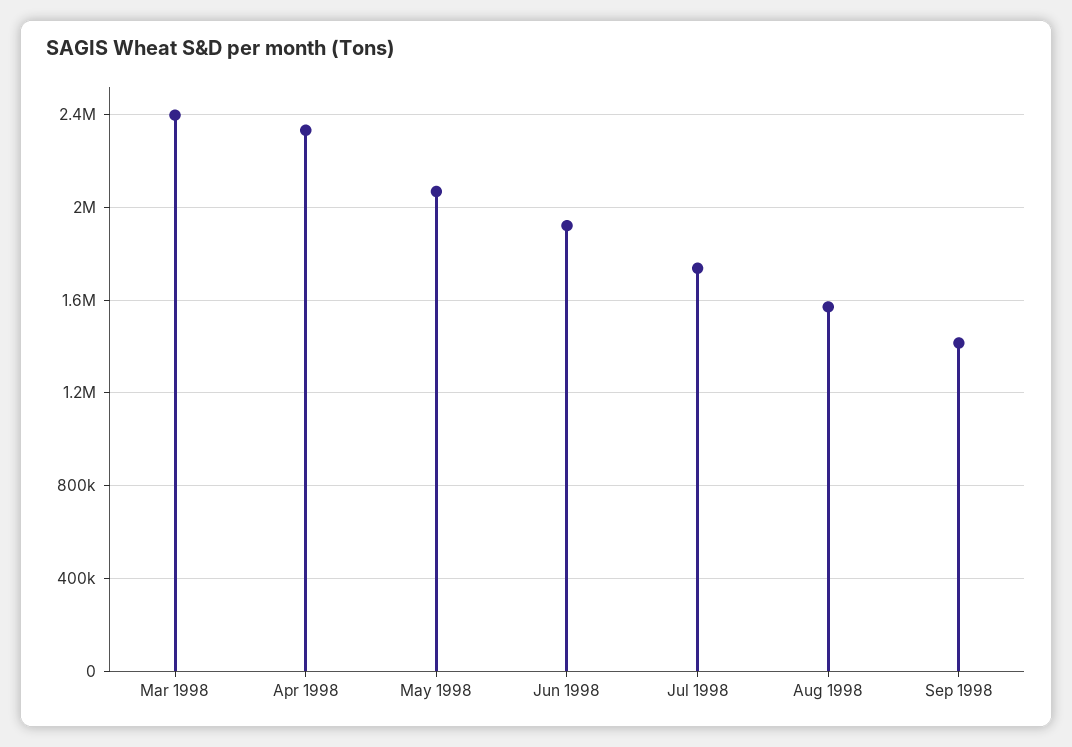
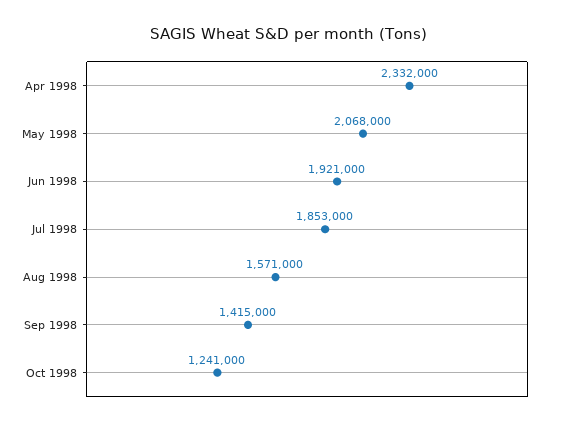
Mar 1998: 2400000 -> none
Jul 1998: 1750000 -> 1853000
Oct 1998: none -> 1241000

